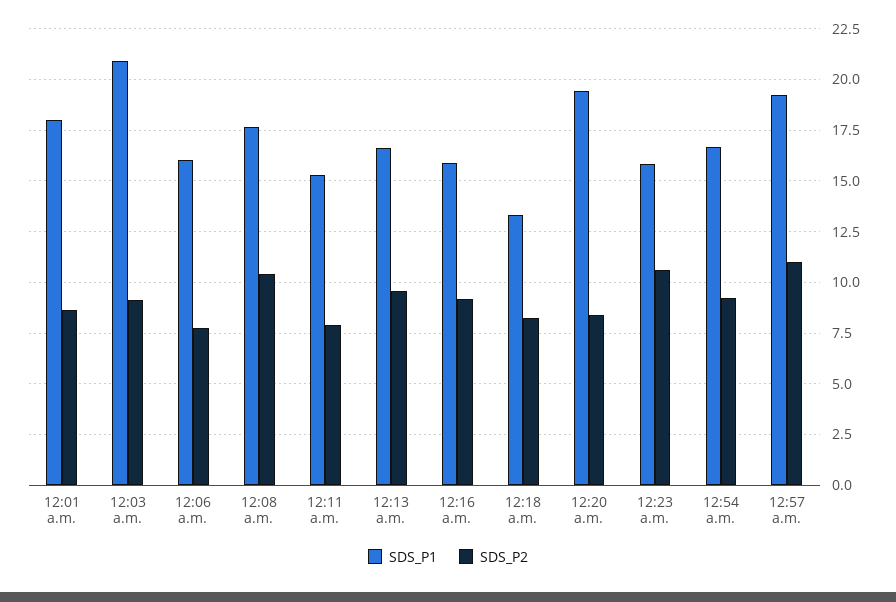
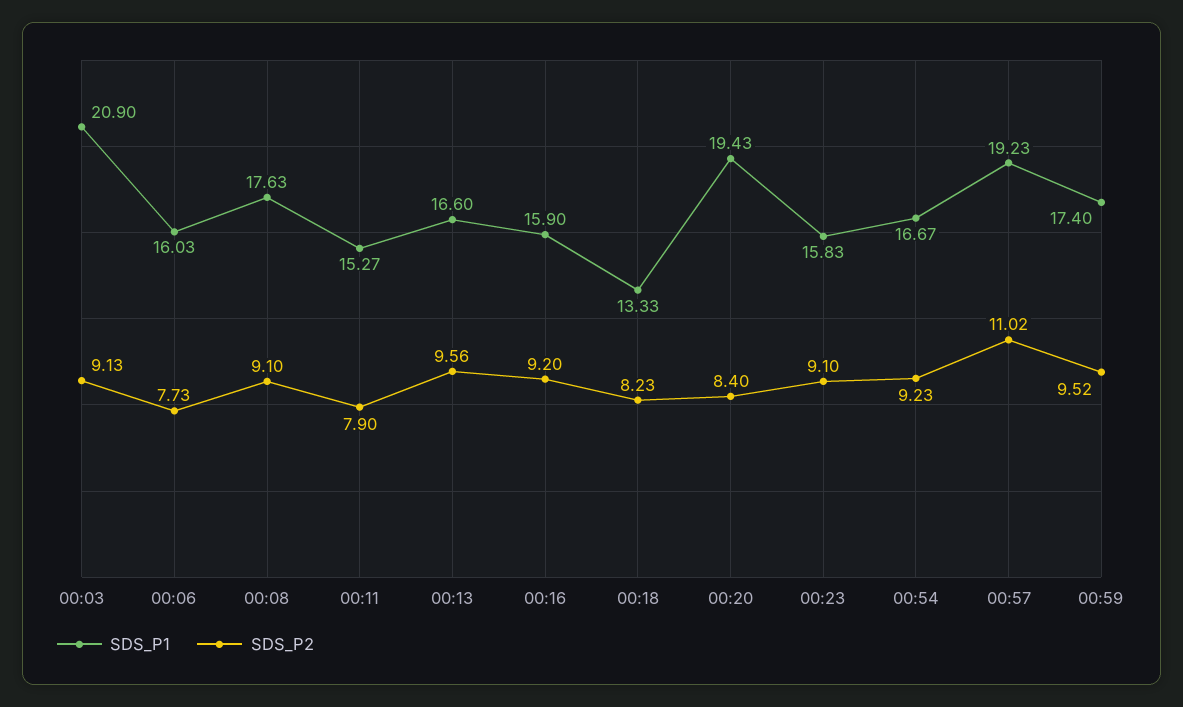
SDS_P1, 12:01 a.m.: 18 -> none
SDS_P2, 12:01 a.m.: 8.5 -> none
SDS_P2, 12:08 a.m.: 10.5 -> 9.1
SDS_P2, 12:23 a.m.: 10.5 -> 9.1
SDS_P1, 00:59: none -> 17.4
SDS_P2, 00:59: none -> 9.52

